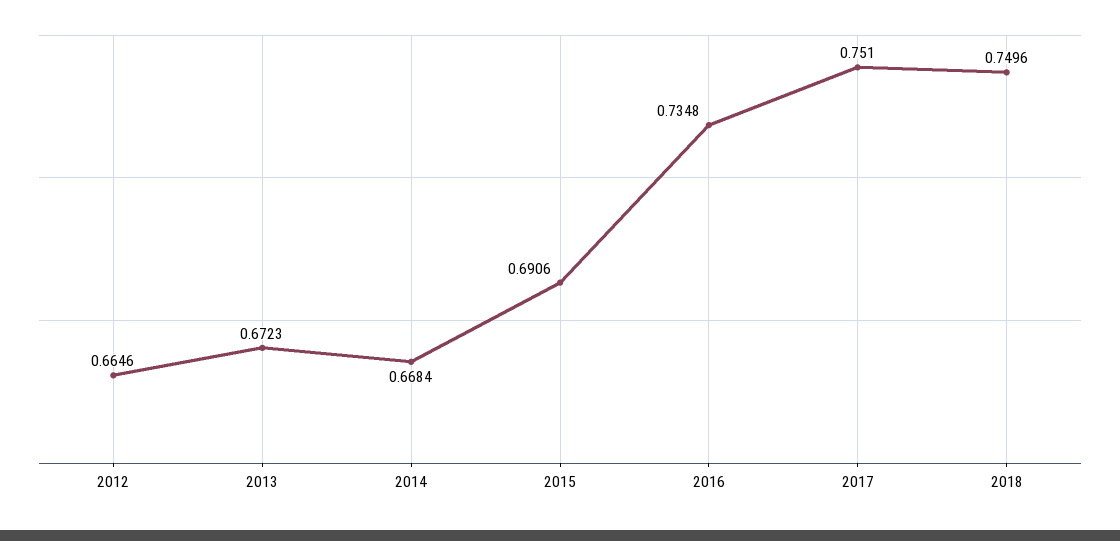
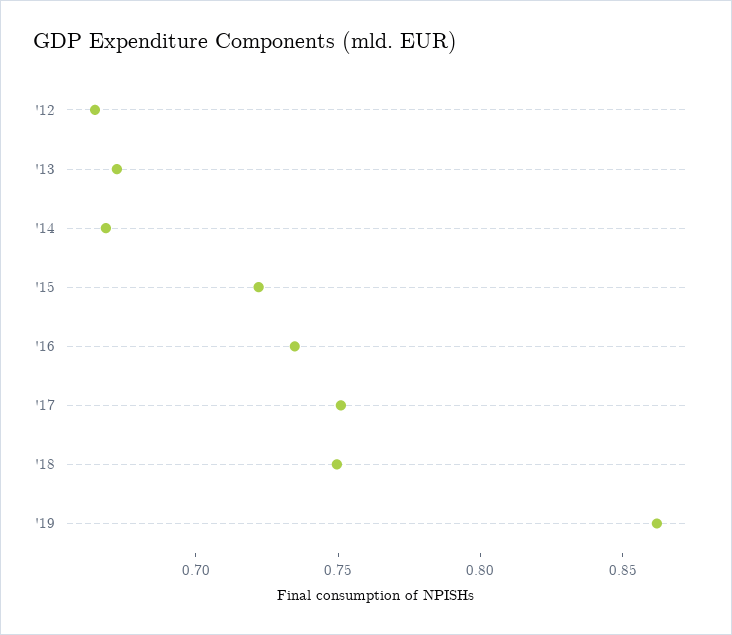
2015: 0.6906 -> 0.72
'19: none -> 0.86

